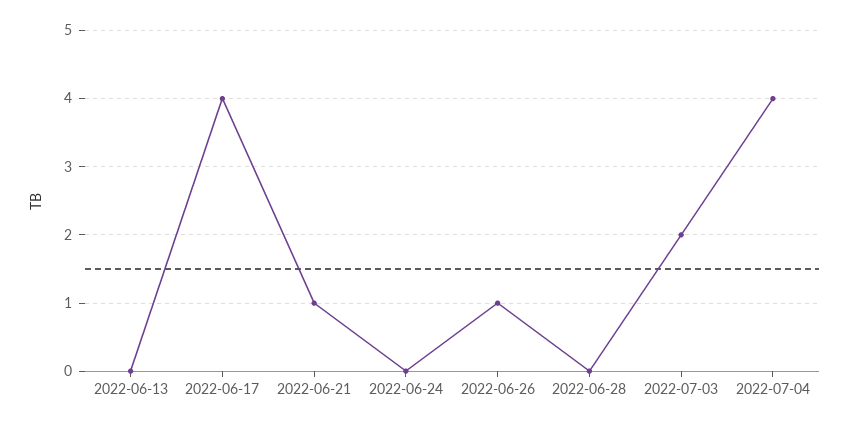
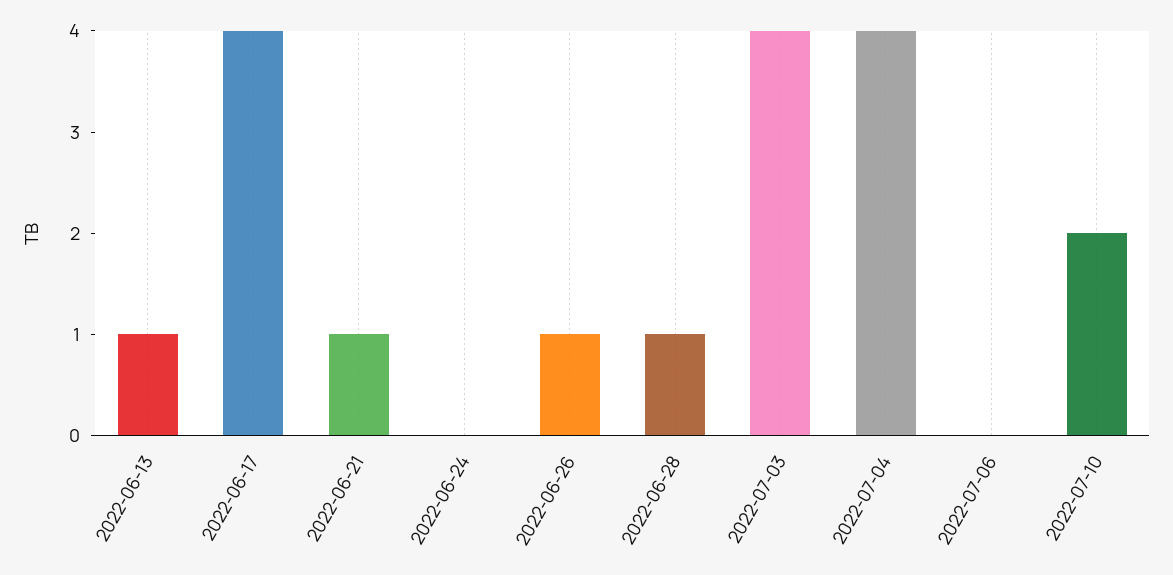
2022-06-13: 0 -> 1
2022-06-28: 0 -> 1
2022-07-03: 2 -> 4
2022-07-06: none -> 0
2022-07-10: none -> 2

